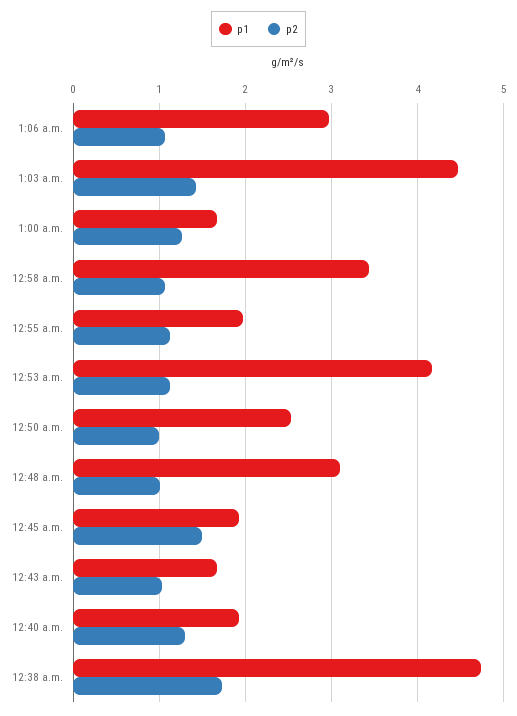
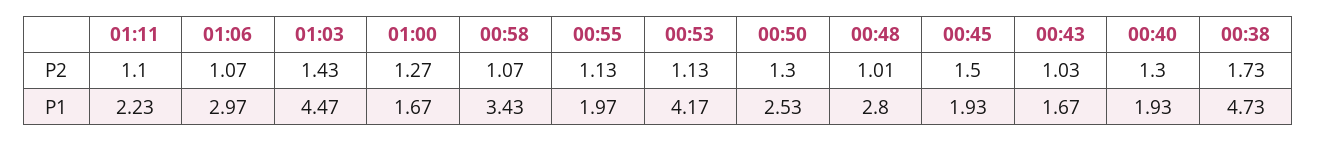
p2, 12:50 a.m.: 1 -> 1.3
p1, 12:48 a.m.: 3.1 -> 2.8
p2, 01:11: none -> 1.1
p1, 01:11: none -> 2.23

